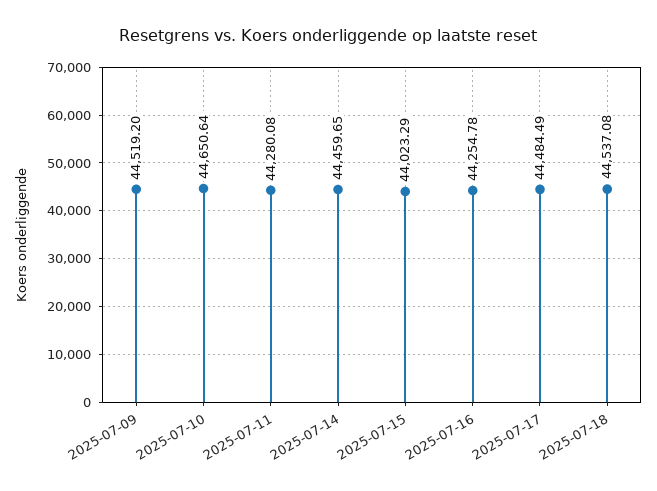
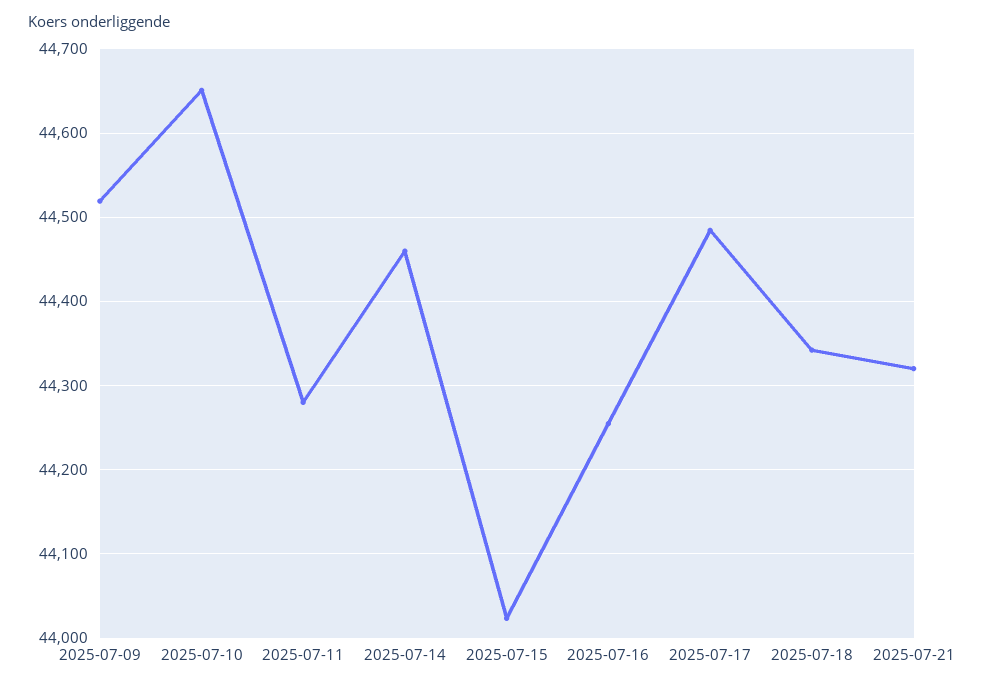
2025-07-18: 44537.08 -> 44340
2025-07-21: none -> 44320

